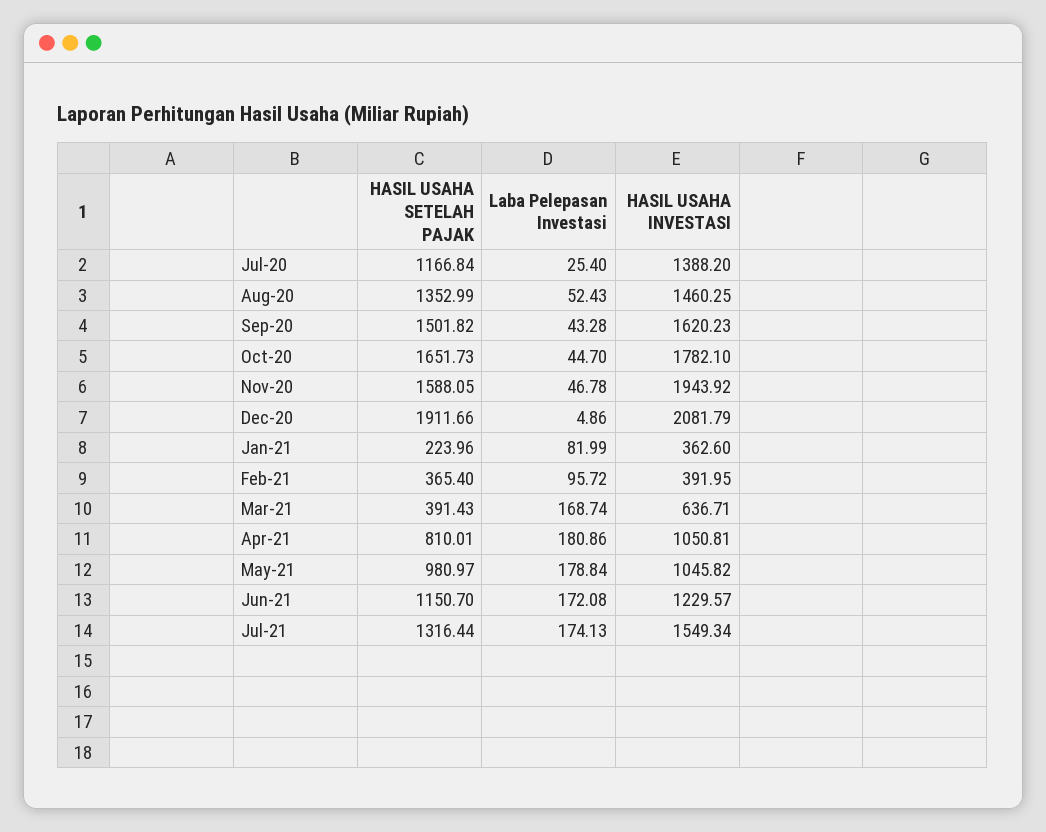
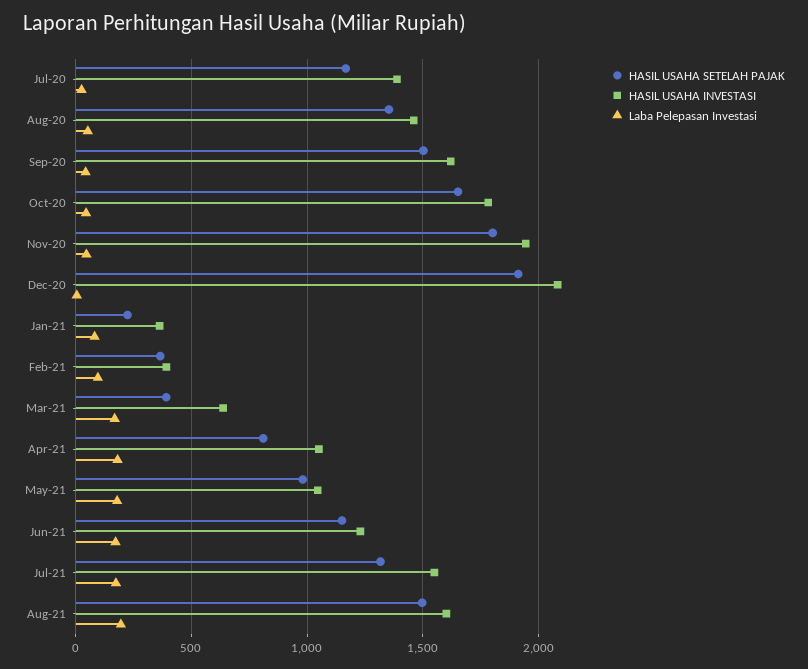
HASIL USAHA SETELAH PAJAK, Nov-20: 1588.05 -> 1800
HASIL USAHA SETELAH PAJAK, Aug-21: none -> 1500
HASIL USAHA INVESTASI, Aug-21: none -> 1600
Laba Pelepasan Investasi, Aug-21: none -> 200

